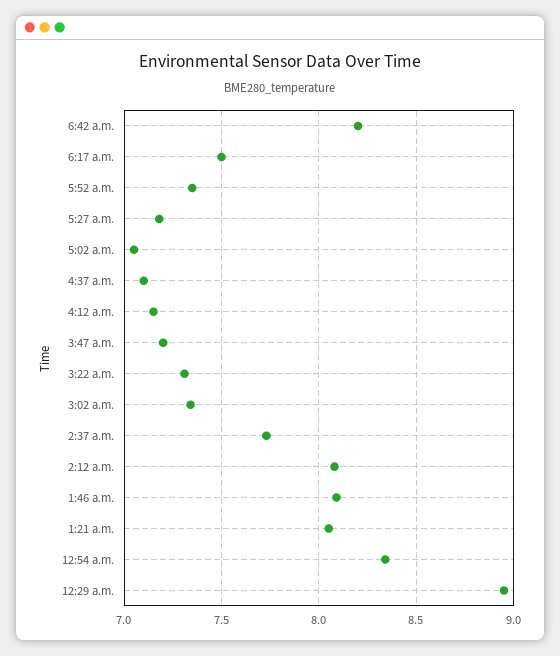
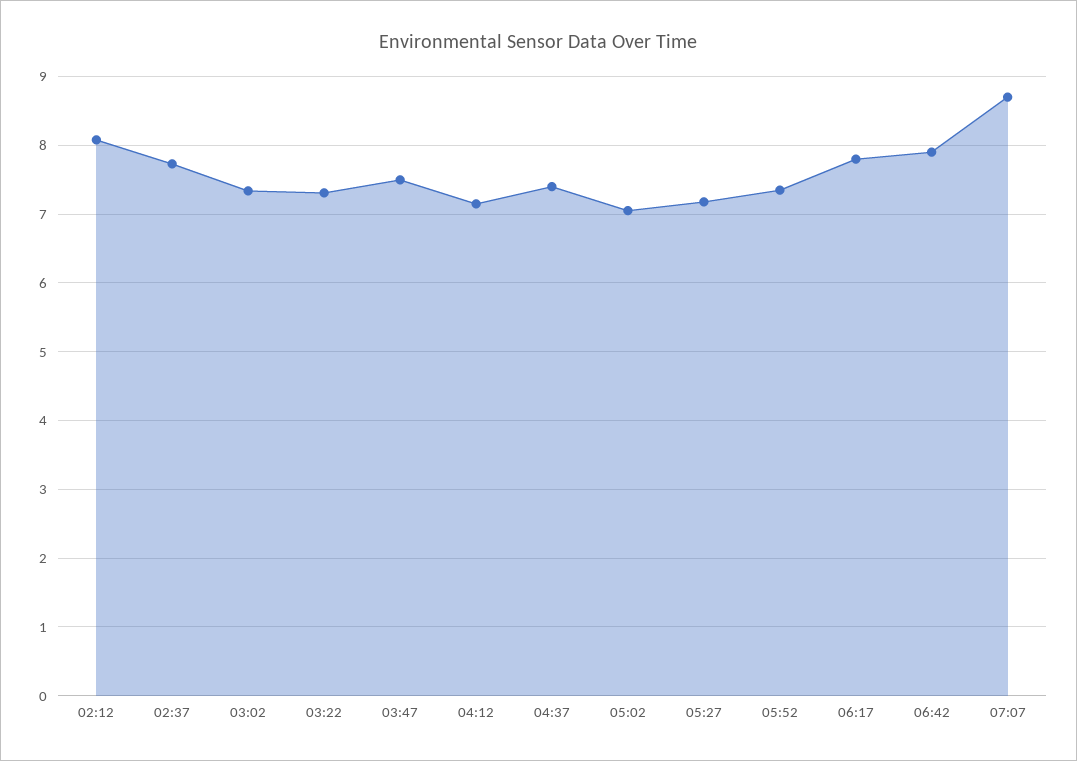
6:42 a.m.: 8.2 -> 7.9
6:17 a.m.: 7.5 -> 7.8
4:37 a.m.: 7.1 -> 7.4
3:47 a.m.: 7.2 -> 7.5
1:46 a.m.: 8.1 -> none
1:21 a.m.: 8.05 -> none
12:54 a.m.: 8.35 -> none
12:29 a.m.: 8.95 -> none
07:07: none -> 8.7

